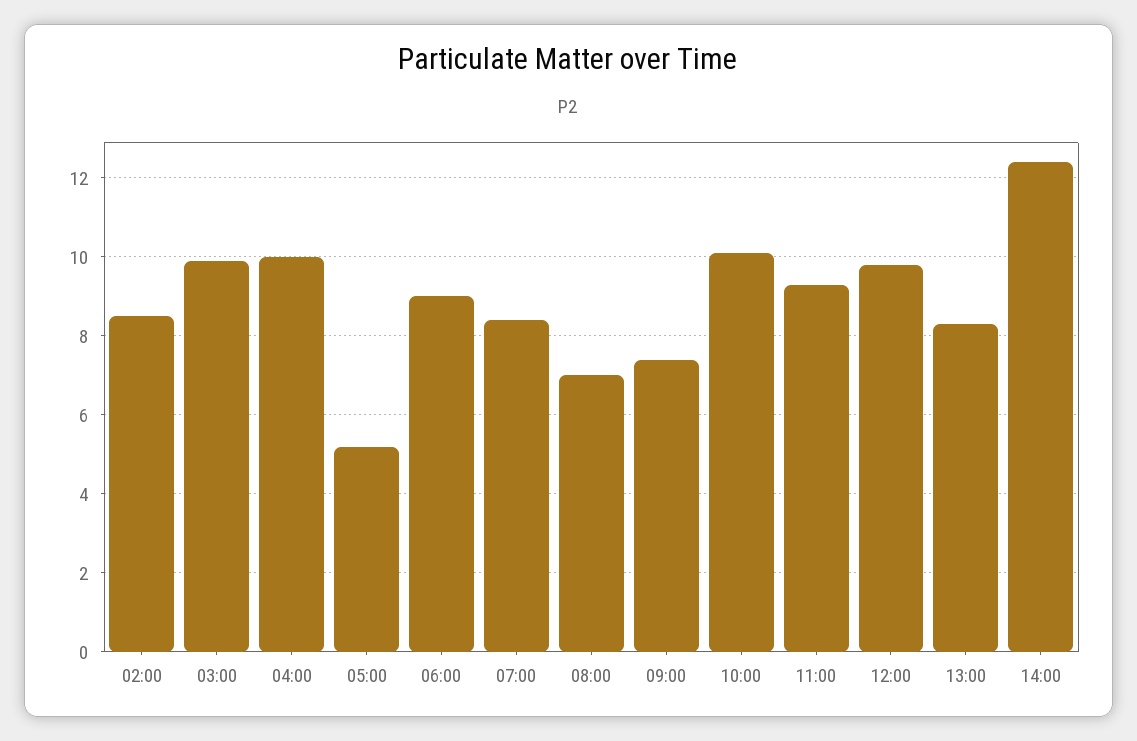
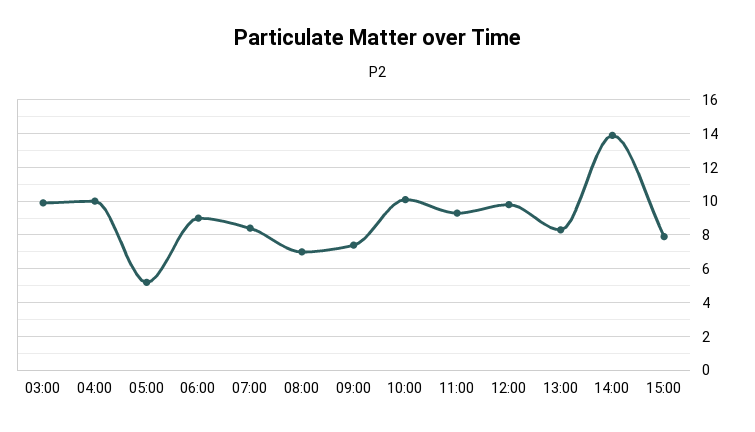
02:00: 8.5 -> none
14:00: 12.5 -> 14
15:00: none -> 8

